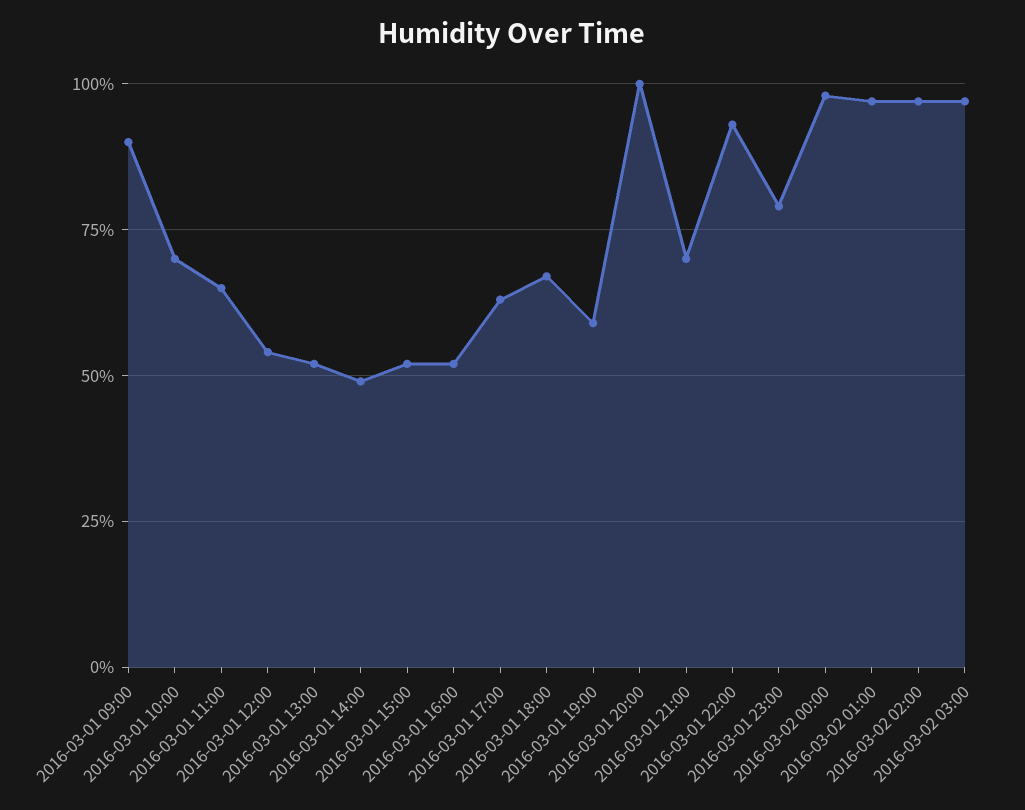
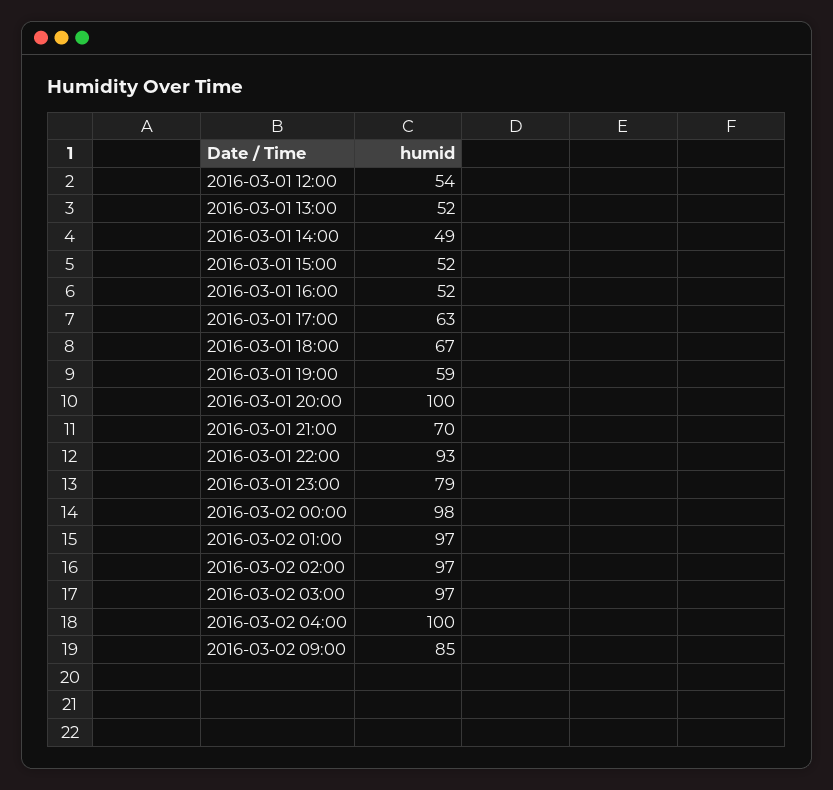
2016-03-01 09:00: 90 -> none
2016-03-01 10:00: 70 -> none
2016-03-01 11:00: 65 -> none
2016-03-02 04:00: none -> 100
2016-03-02 09:00: none -> 85

